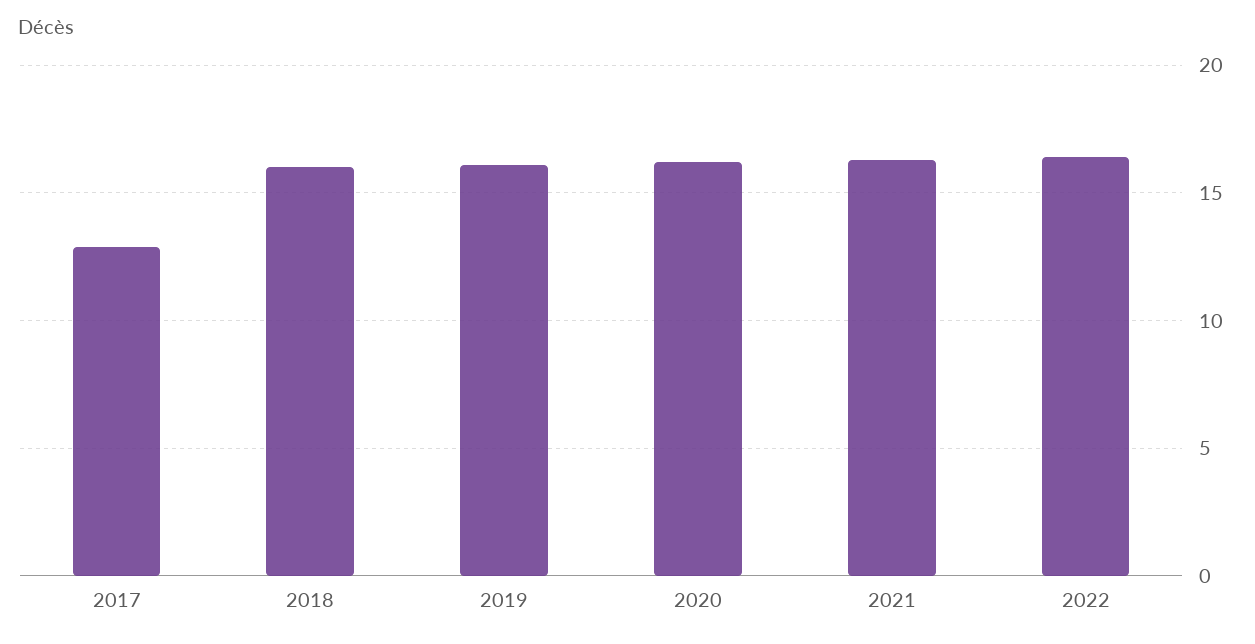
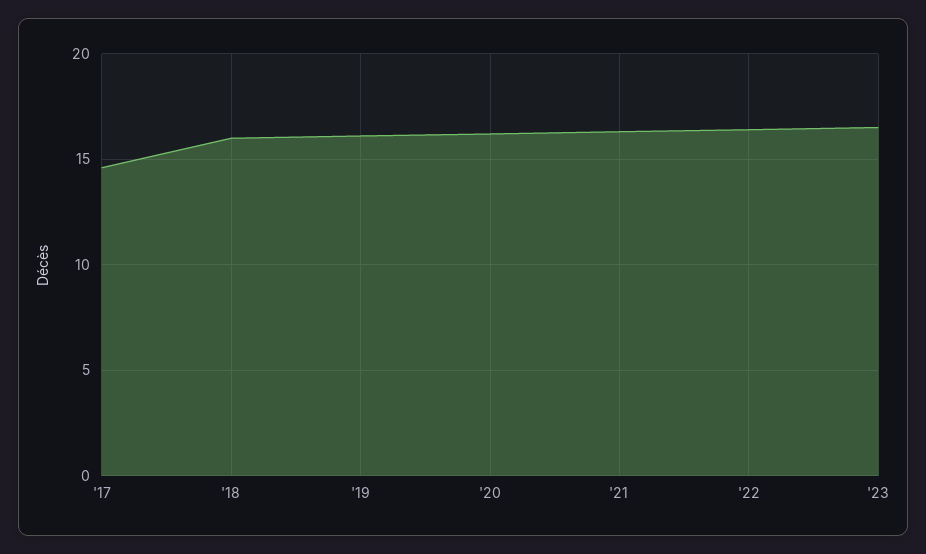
2017: 13 -> 14.5
'23: none -> 16.5

